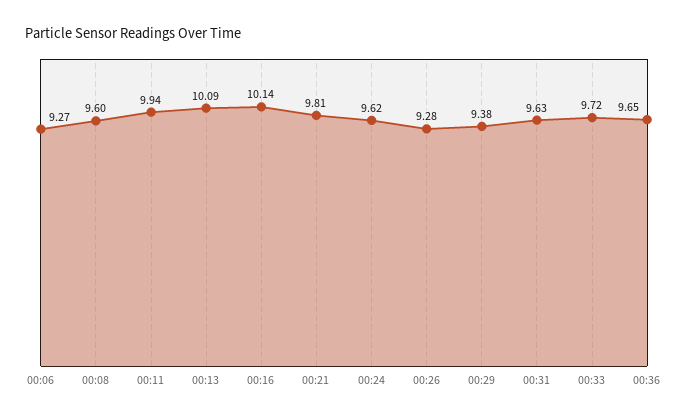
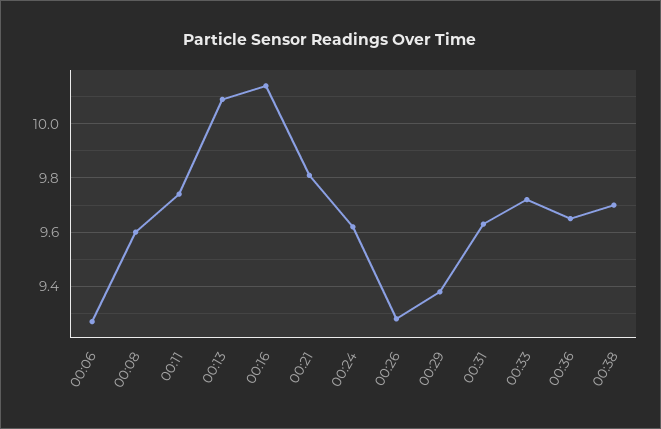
00:11: 9.94 -> 9.75
00:38: none -> 9.7

